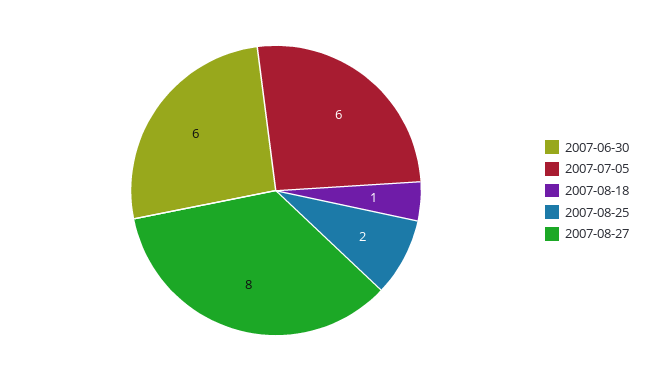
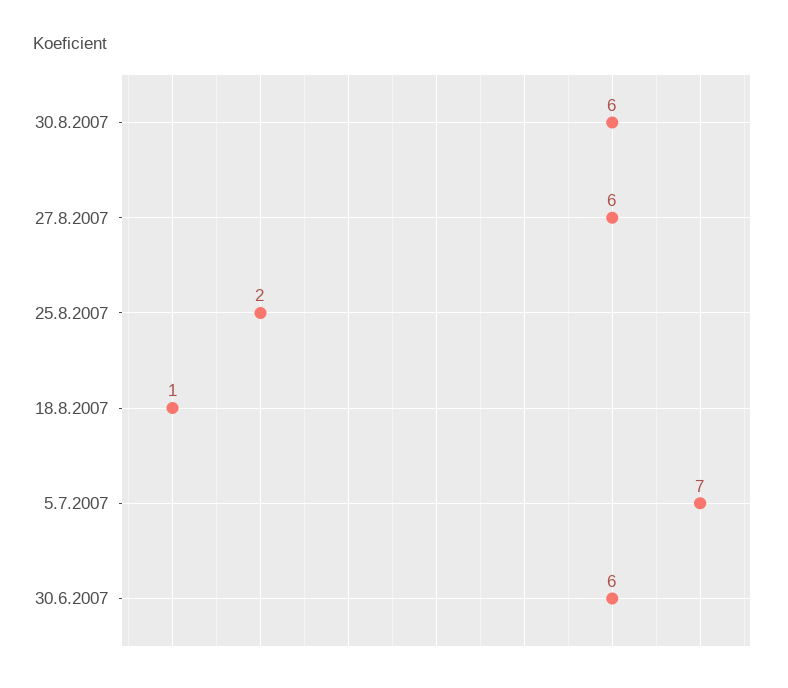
2007-07-05: 6 -> 7
2007-08-27: 8 -> 6
30.8.2007: none -> 6

